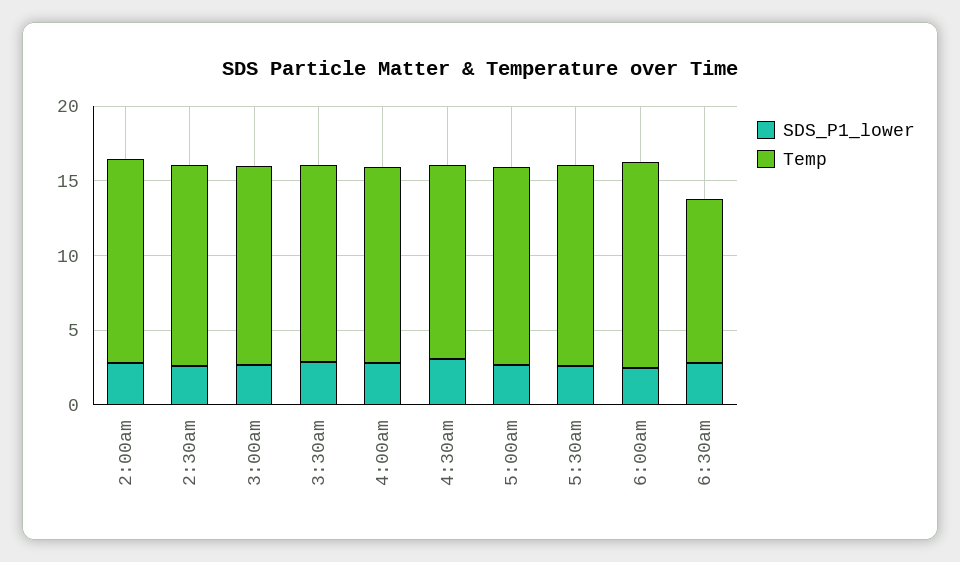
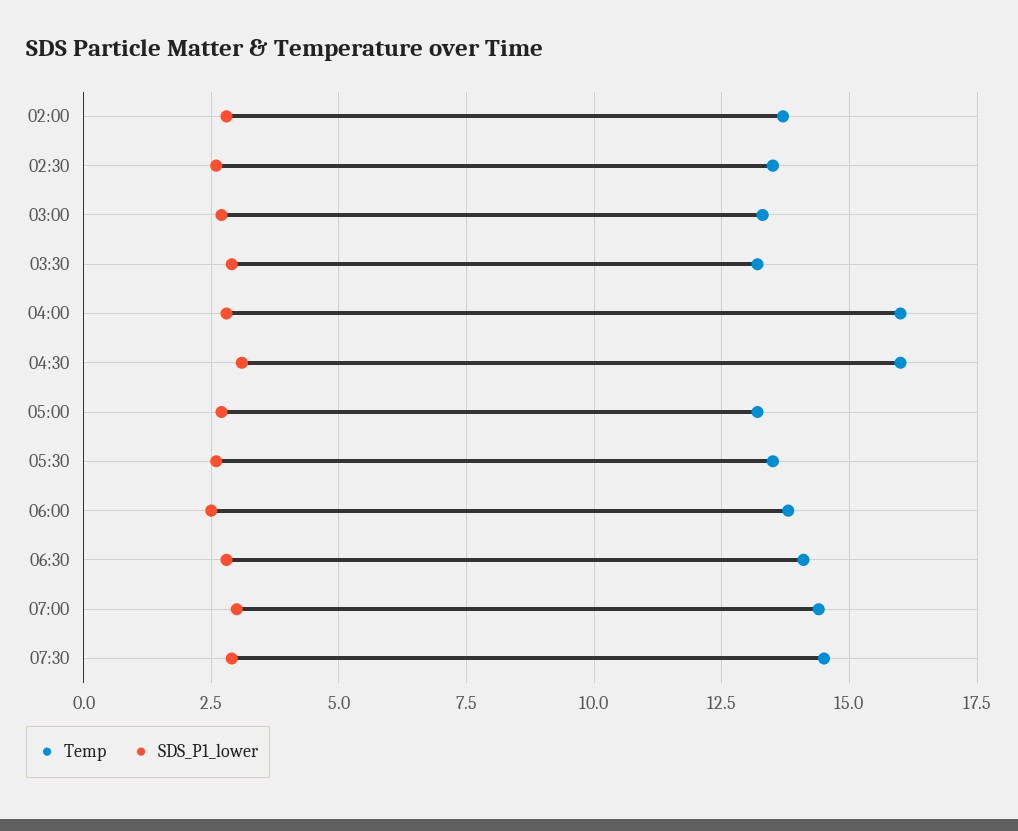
Temp, 4:00am: 13 -> 16
Temp, 4:30am: 13 -> 16
Temp, 6:30am: 11 -> 14
Temp, 07:00: none -> 14.5
SDS_P1_lower, 07:00: none -> 3
Temp, 07:30: none -> 14.5
SDS_P1_lower, 07:30: none -> 3

